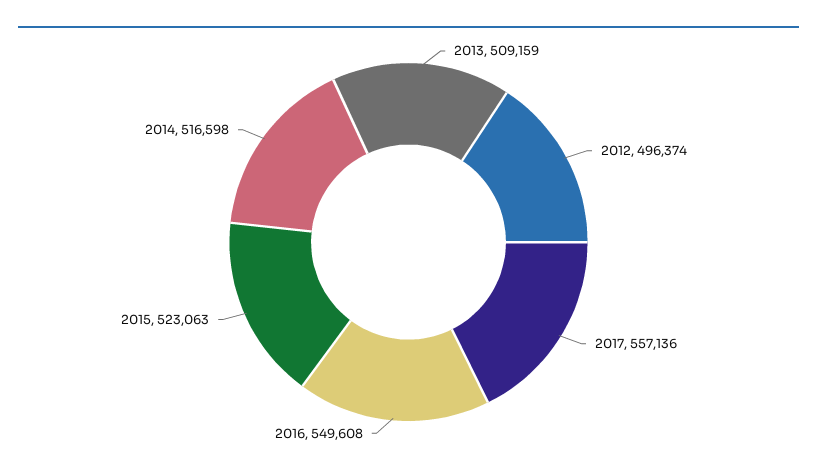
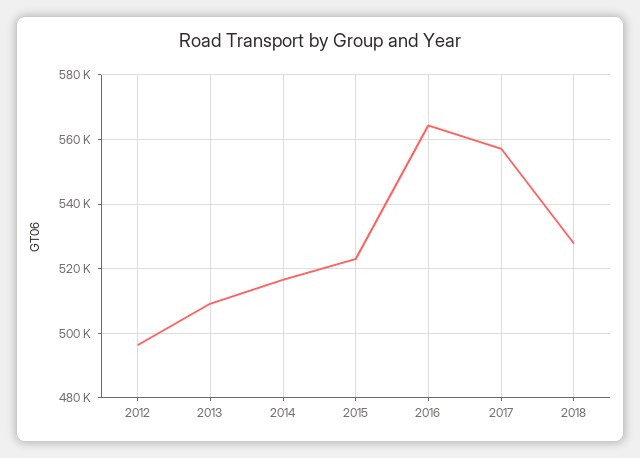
2016: 549608 -> 564000
2018: none -> 528000

